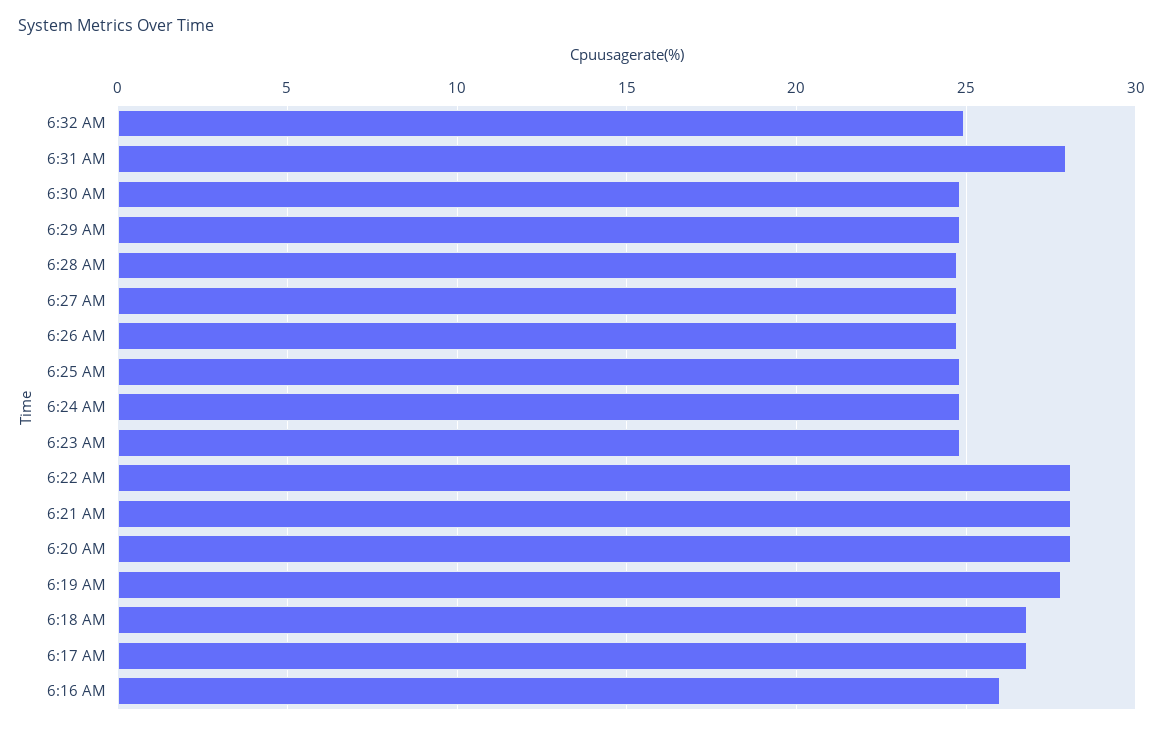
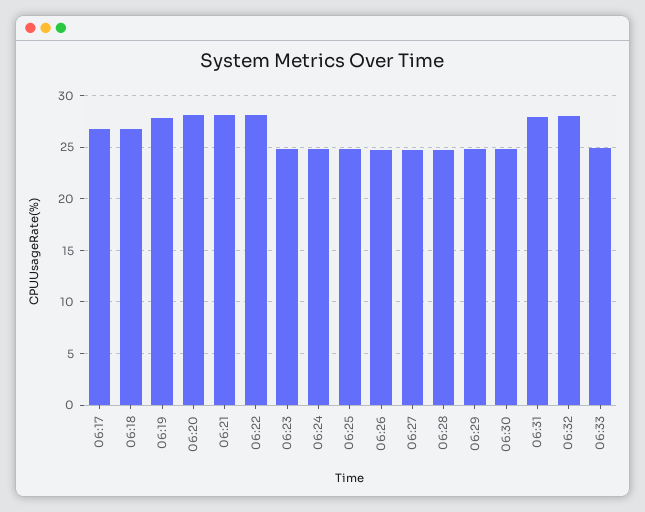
6:32 AM: 25 -> 28
6:16 AM: 26 -> none
06:33: none -> 25

